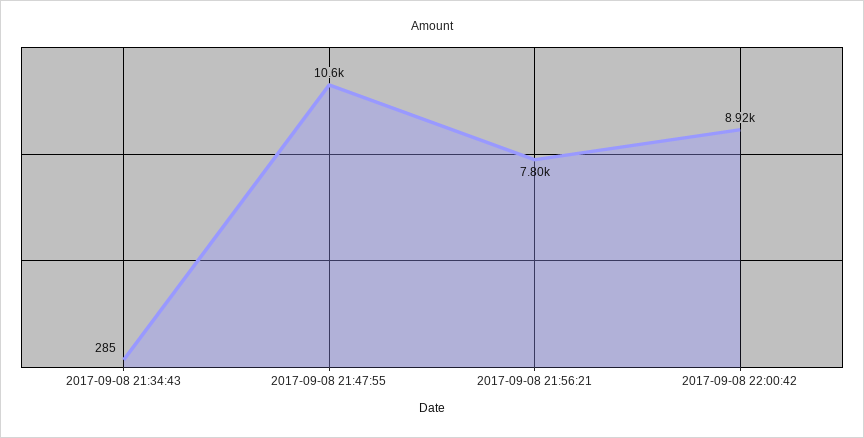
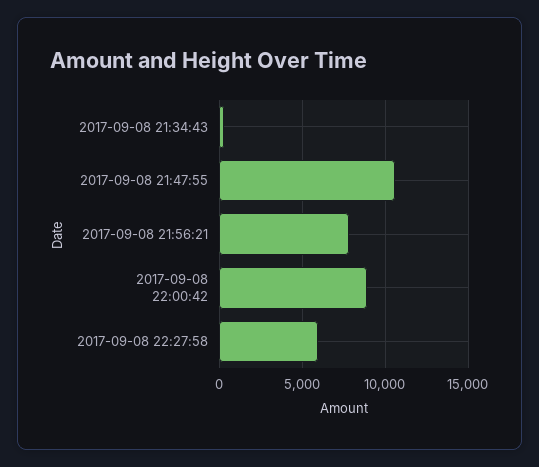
2017-09-08 22:27:58: none -> 6000

